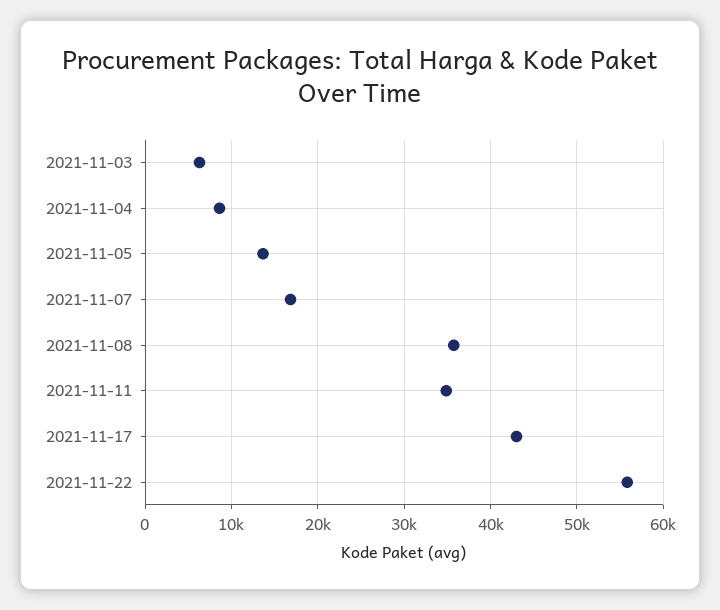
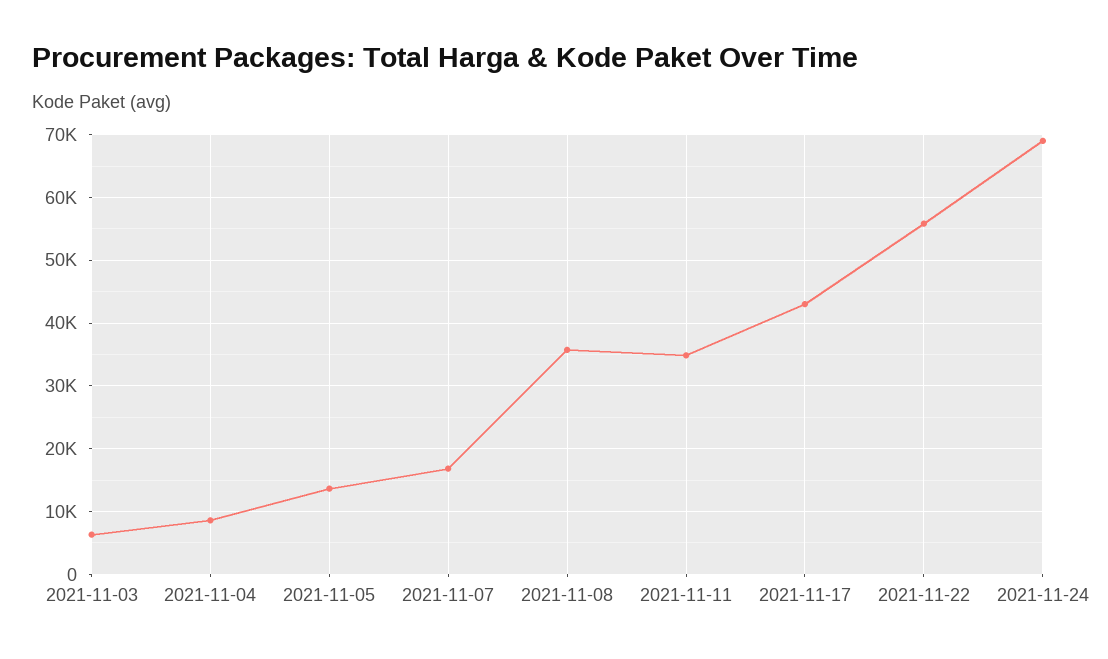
2021-11-24: none -> 69000

